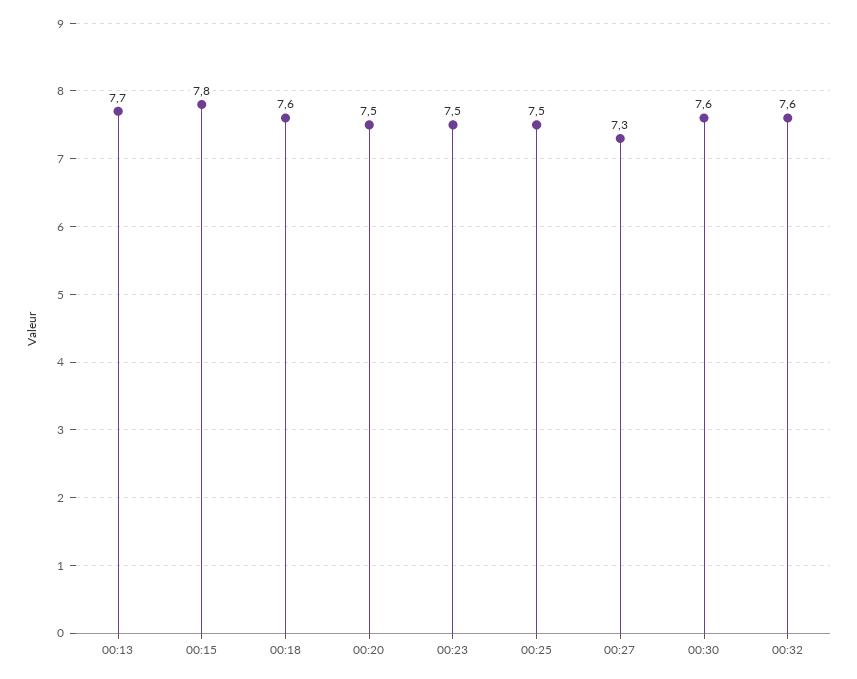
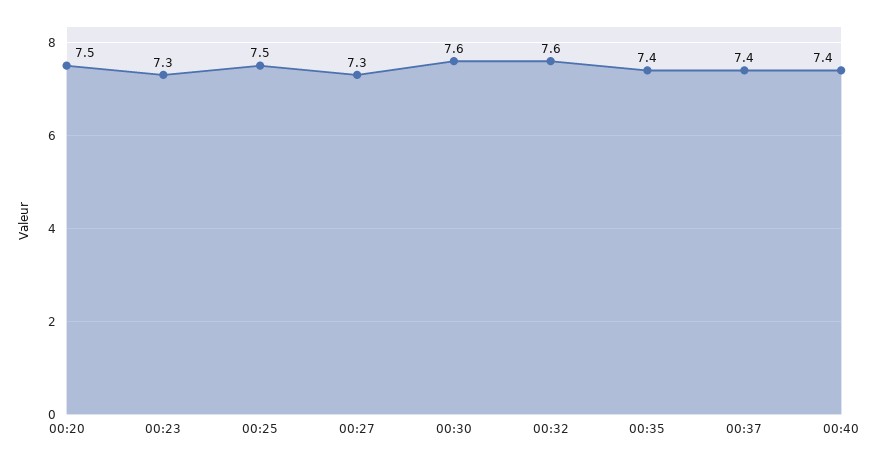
00:13: 7.7 -> none
00:15: 7.8 -> none
00:18: 7.6 -> none
00:23: 7.5 -> 7.3
00:35: none -> 7.4
00:37: none -> 7.4
00:40: none -> 7.4

